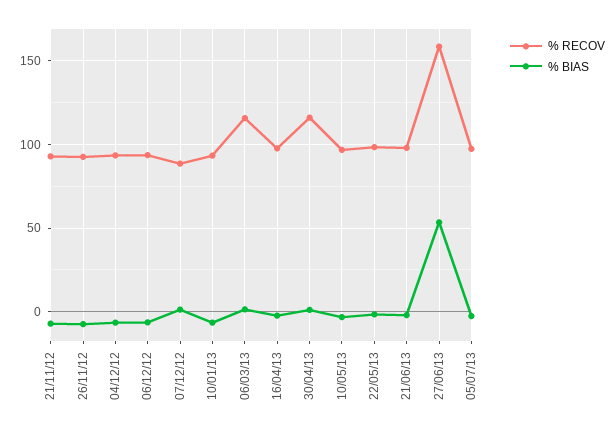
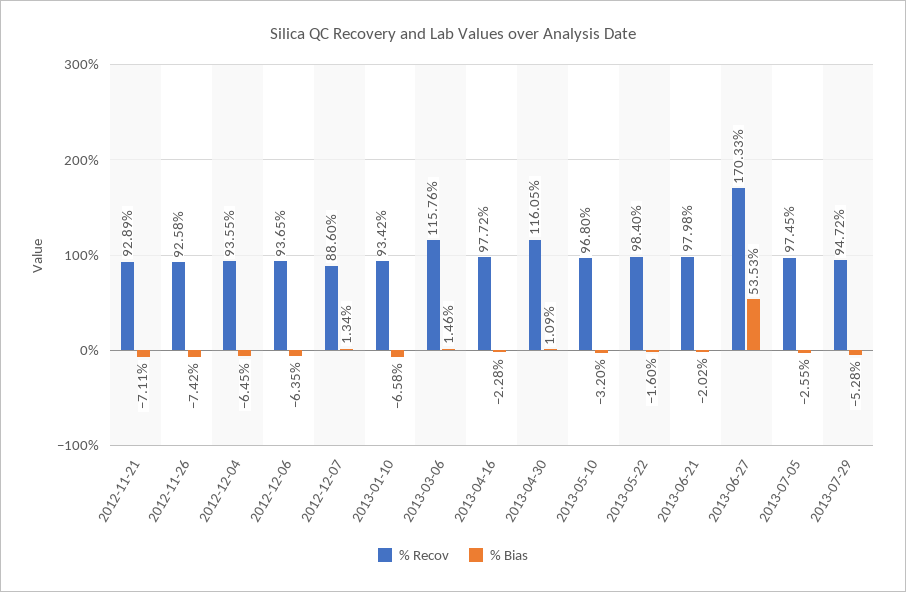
% RECOV, 27/06/13: 160 -> 170.33
% RECOV, 2013-07-29: none -> 94.72
% BIAS, 2013-07-29: none -> -5.28

